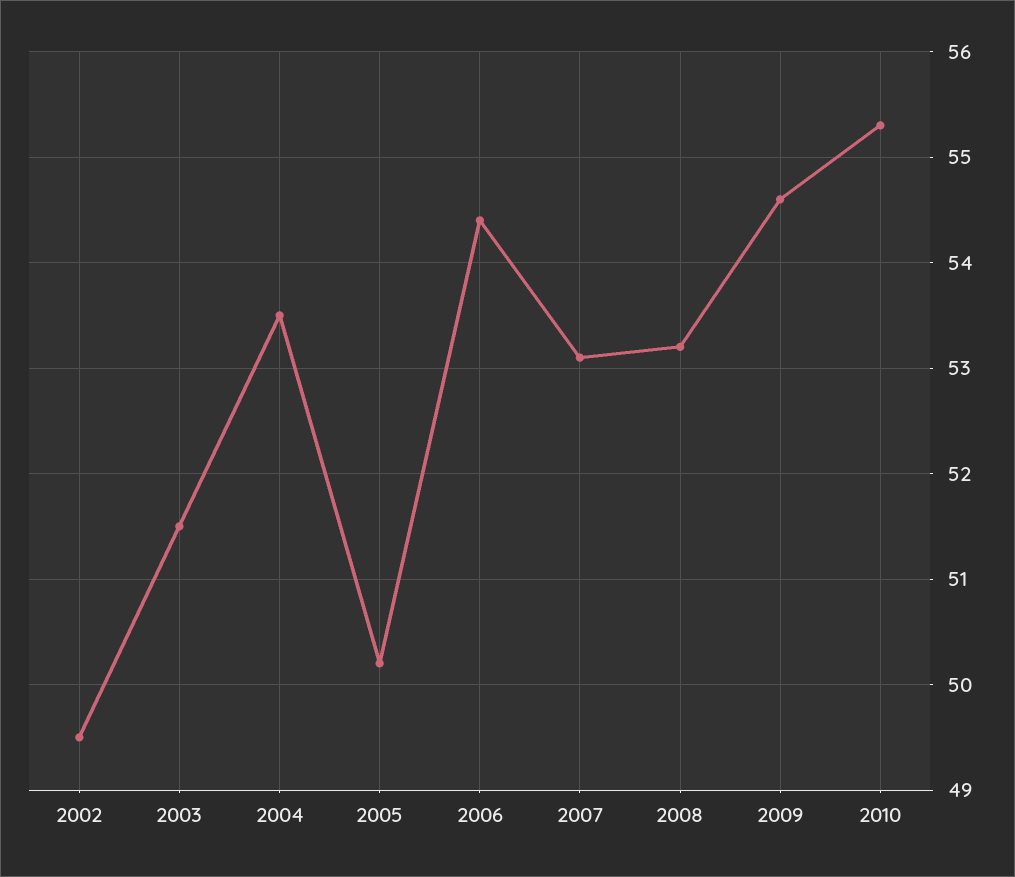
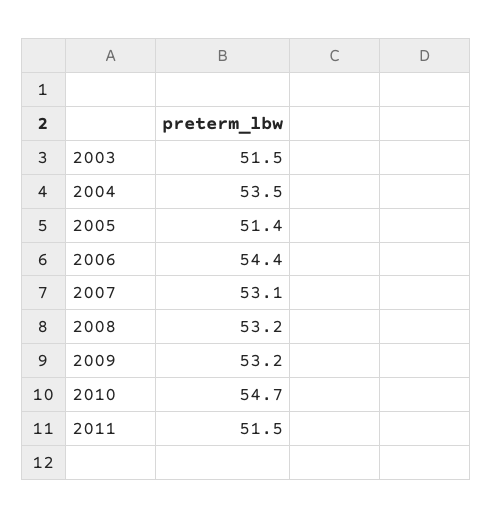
2002: 49.5 -> none
2005: 50.2 -> 51.4
2009: 54.6 -> 53.2
2010: 55.3 -> 54.7
2011: none -> 51.5

